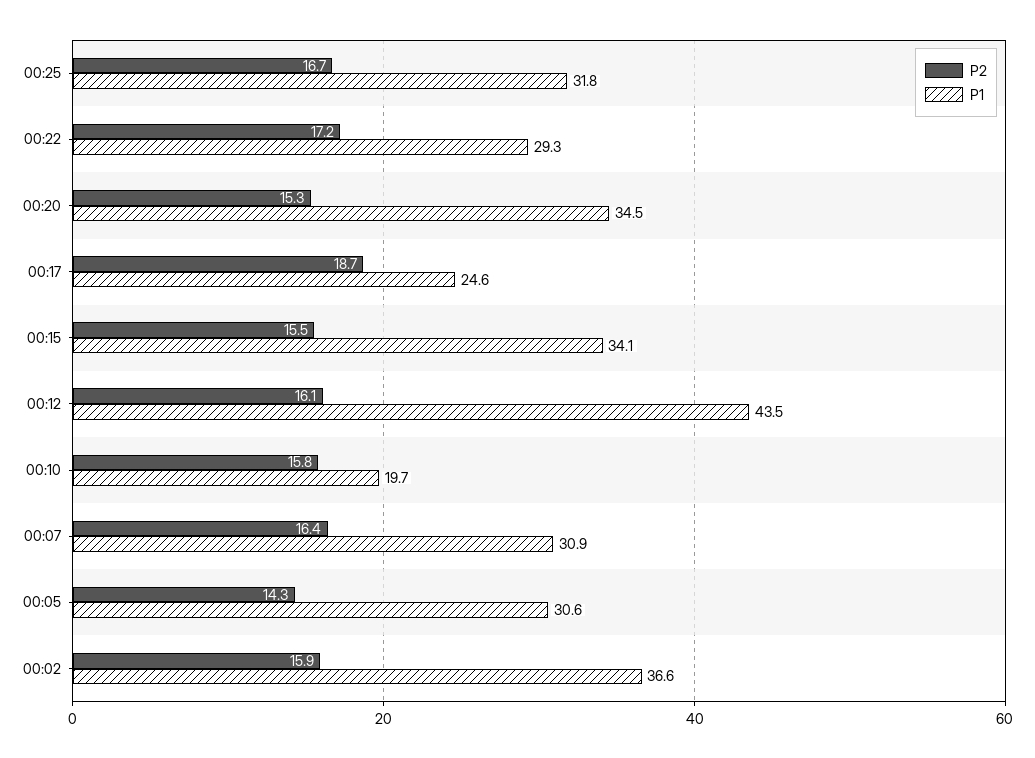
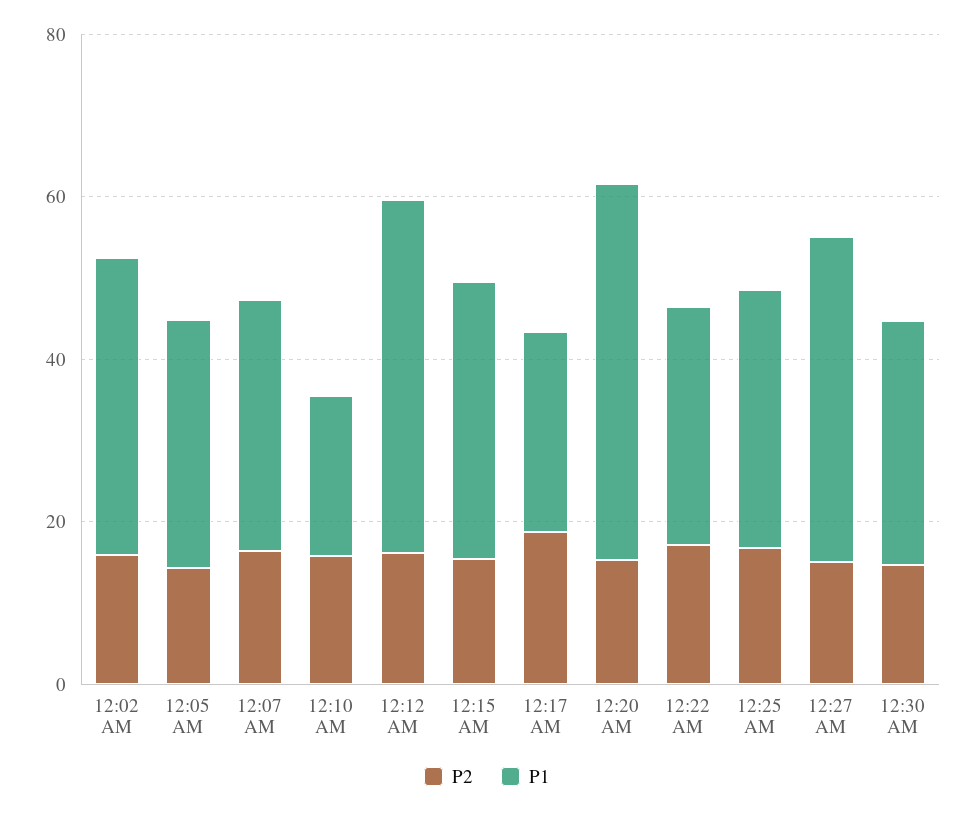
P1, 00:20: 34.5 -> 45
P2, 12:27 AM: none -> 15
P1, 12:27 AM: none -> 40
P2, 12:30 AM: none -> 15
P1, 12:30 AM: none -> 30

